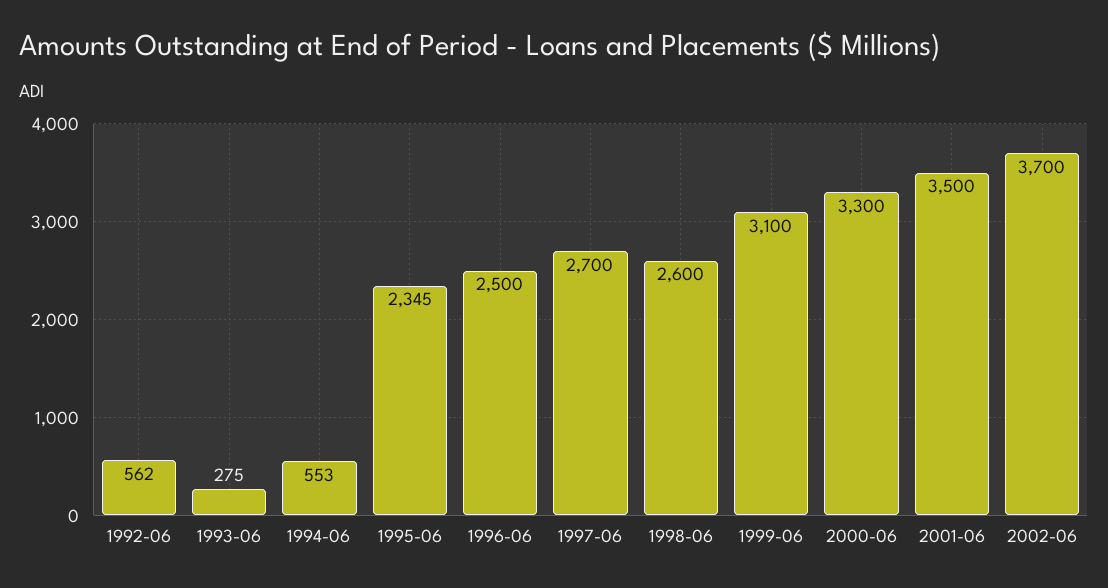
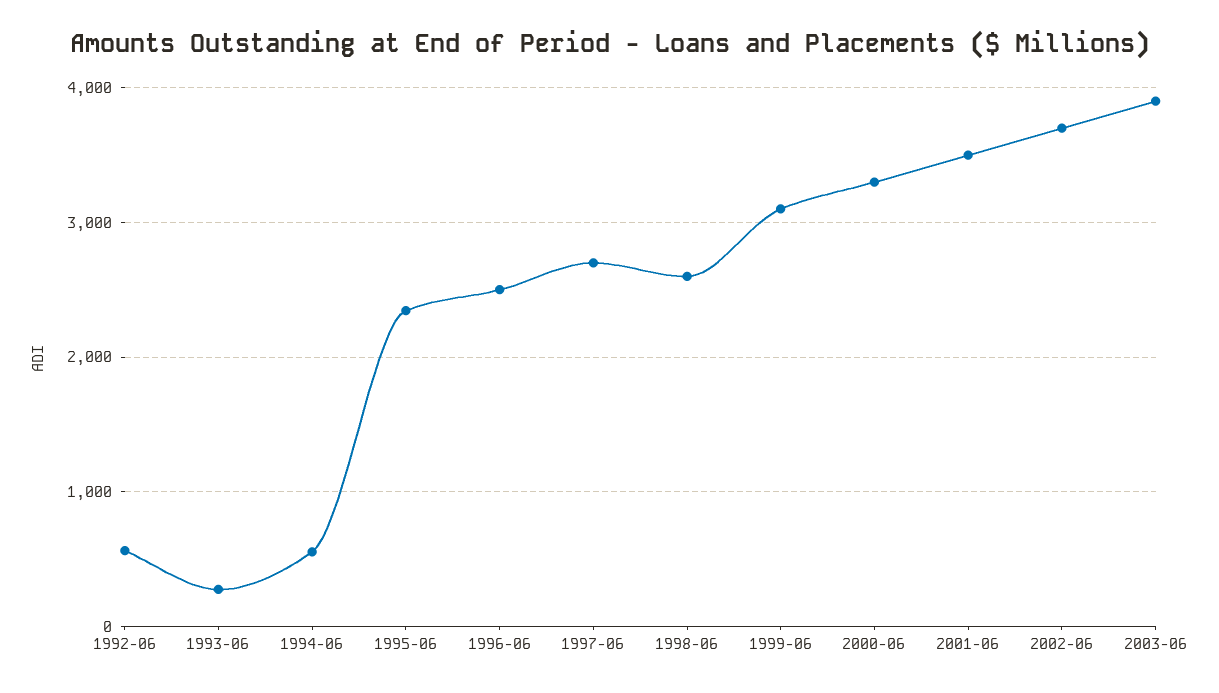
2003-06: none -> 3900

